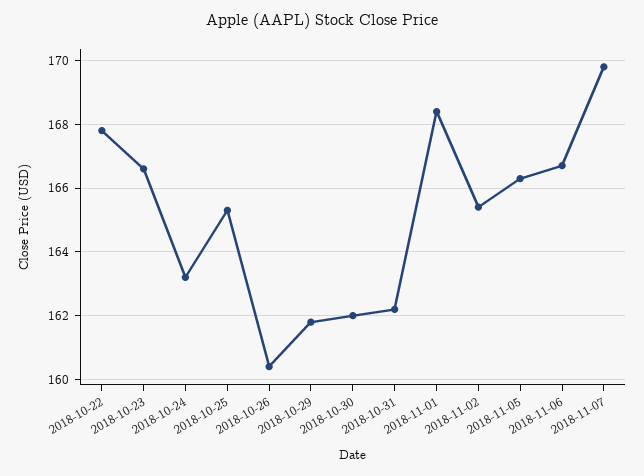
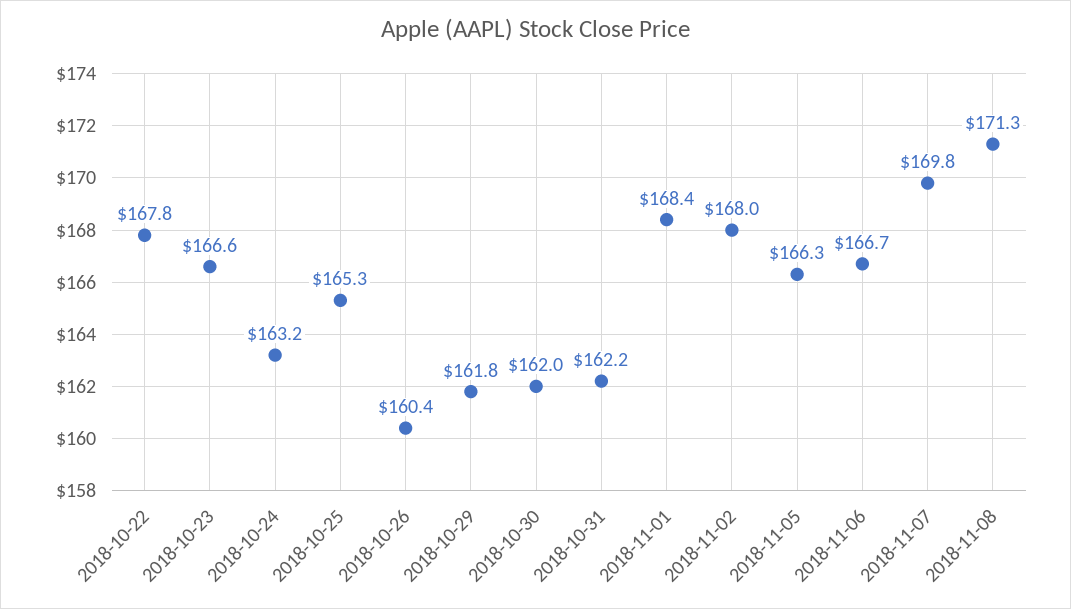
2018-11-02: 165.5 -> 168
2018-11-08: none -> 171.3

